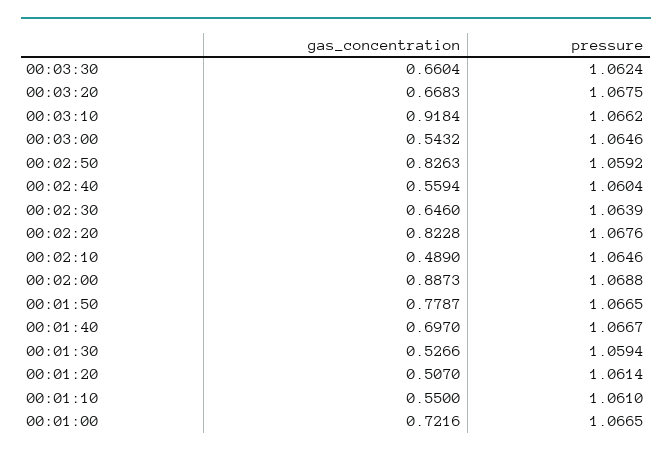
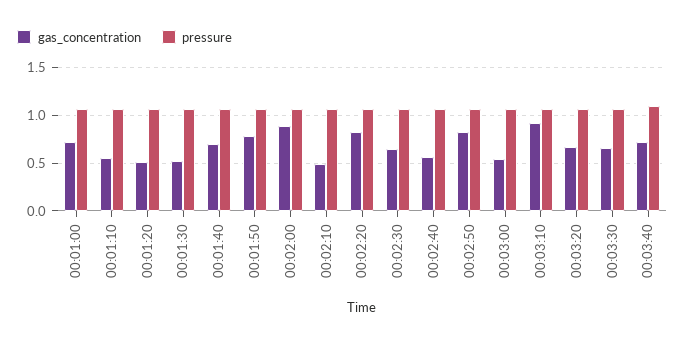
gas_concentration, 00:03:40: none -> 0.7
pressure, 00:03:40: none -> 1.1

